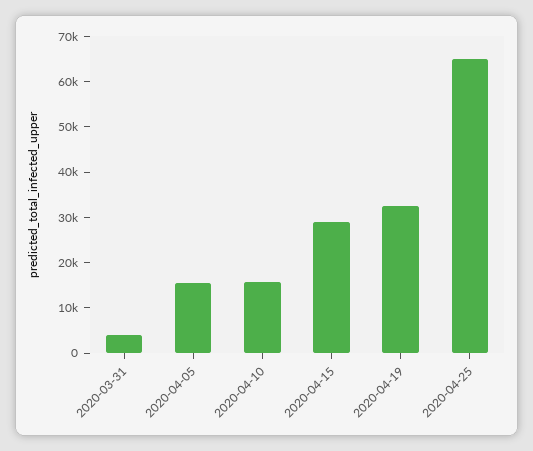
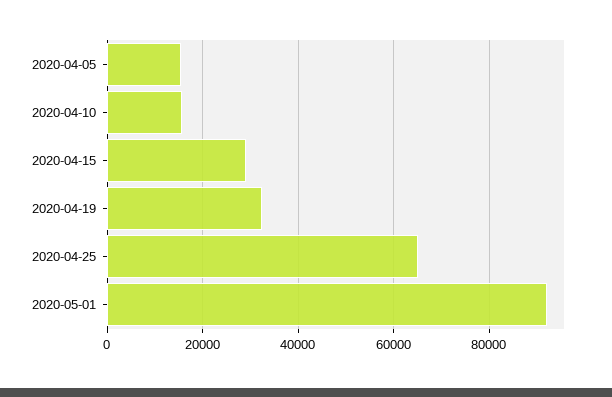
2020-03-31: 4000 -> none
2020-05-01: none -> 92000

